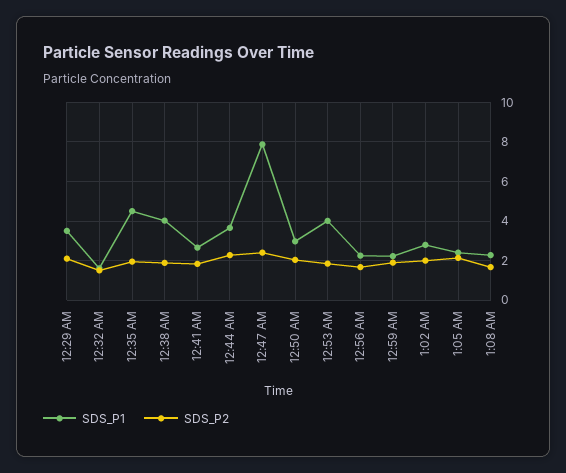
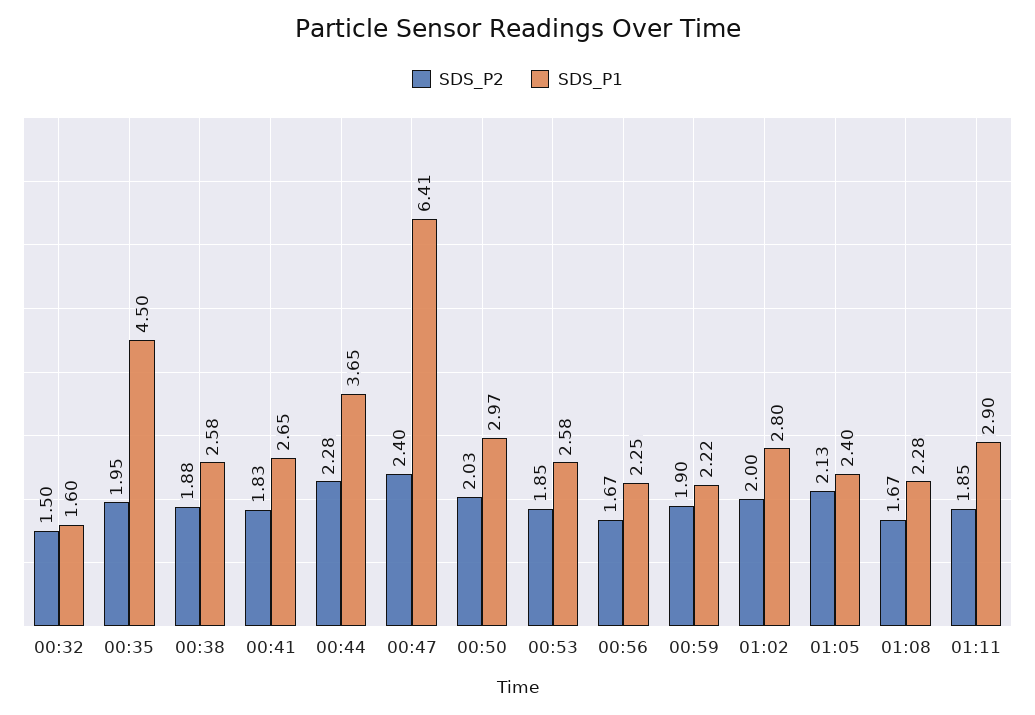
SDS_P1, 12:29 AM: 3.5 -> none
SDS_P2, 12:29 AM: 2 -> none
SDS_P1, 12:38 AM: 4 -> 2.58
SDS_P1, 12:47 AM: 8 -> 6.41
SDS_P1, 12:53 AM: 4 -> 2.58
SDS_P2, 01:11: none -> 1.85
SDS_P1, 01:11: none -> 2.9

